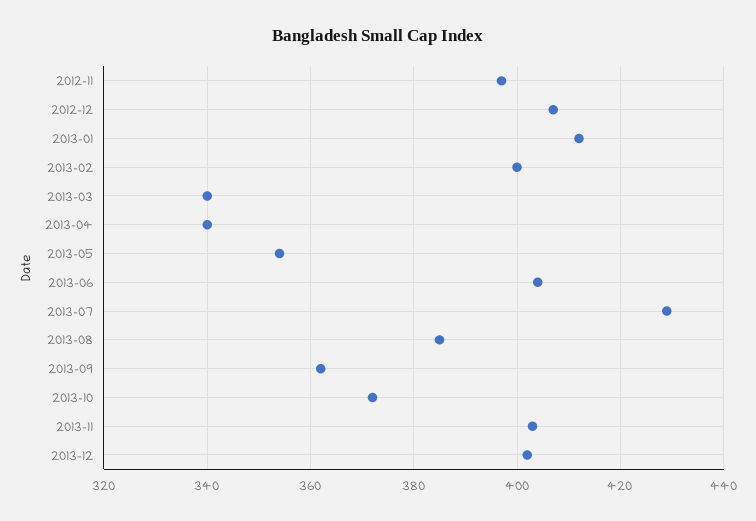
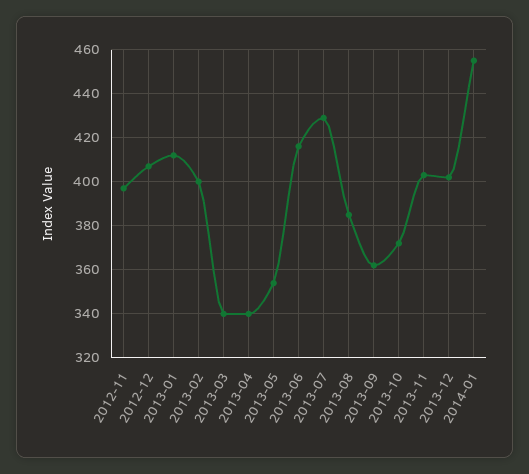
2013-06: 405 -> 415
2014-01: none -> 455

